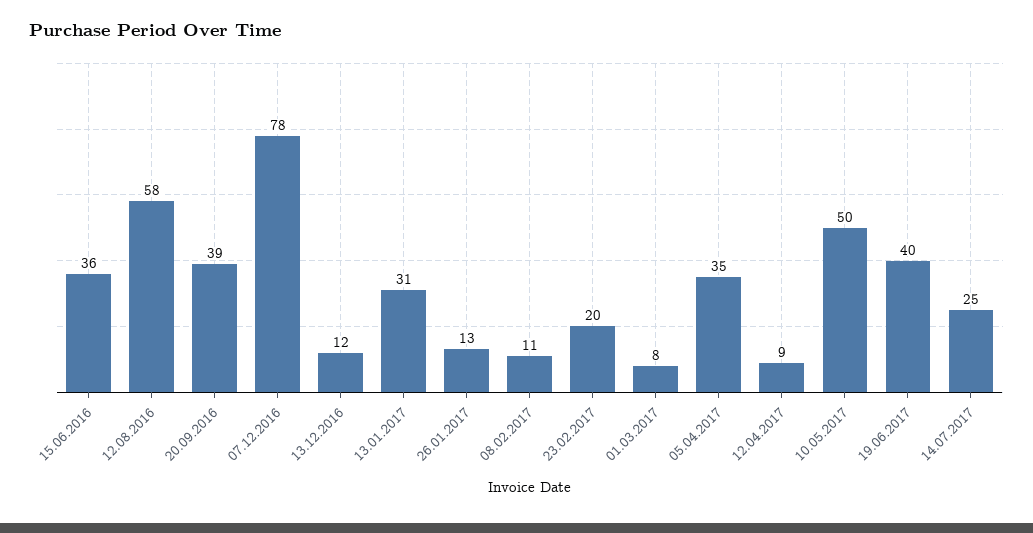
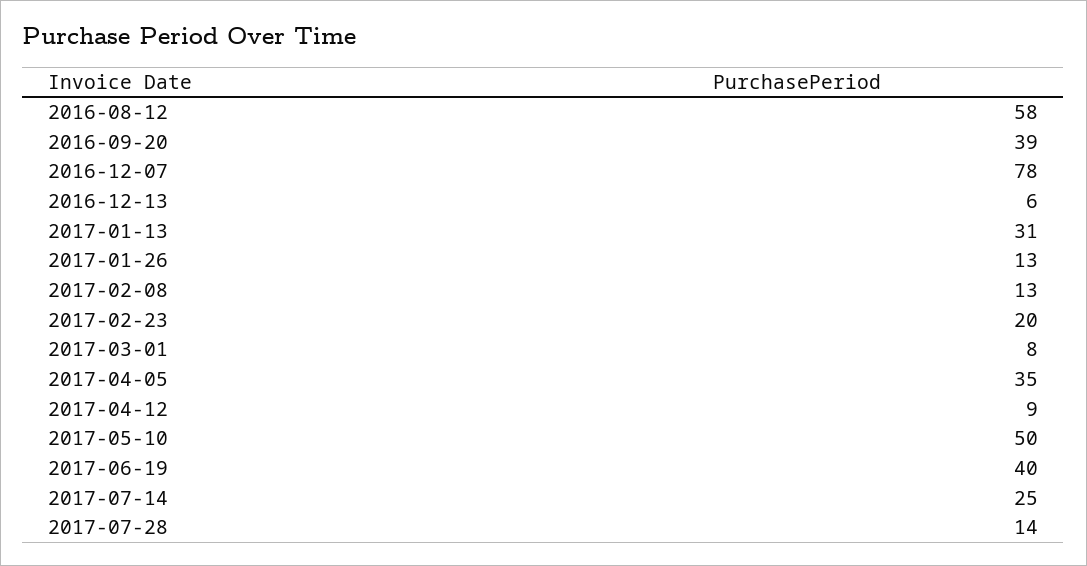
15.06.2016: 36 -> none
13.12.2016: 12 -> 6
08.02.2017: 11 -> 13
2017-07-28: none -> 14

